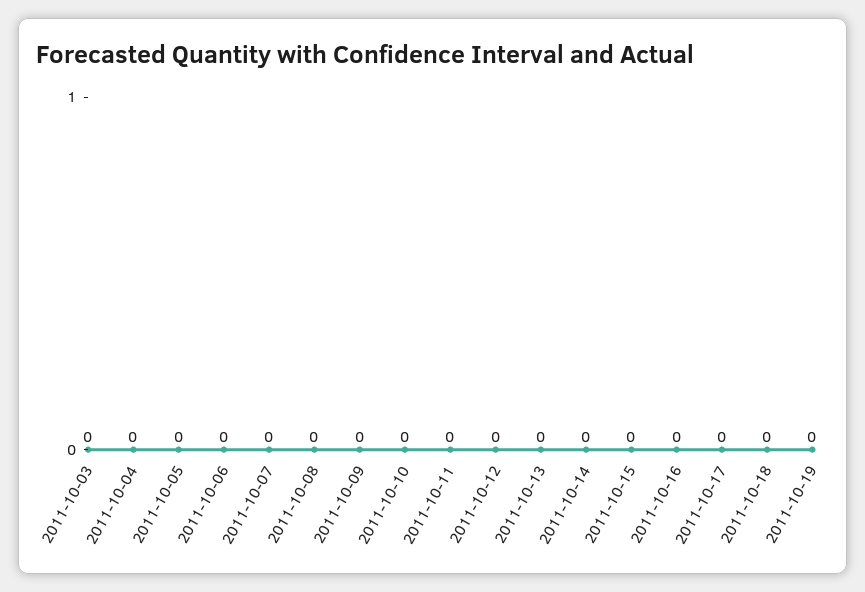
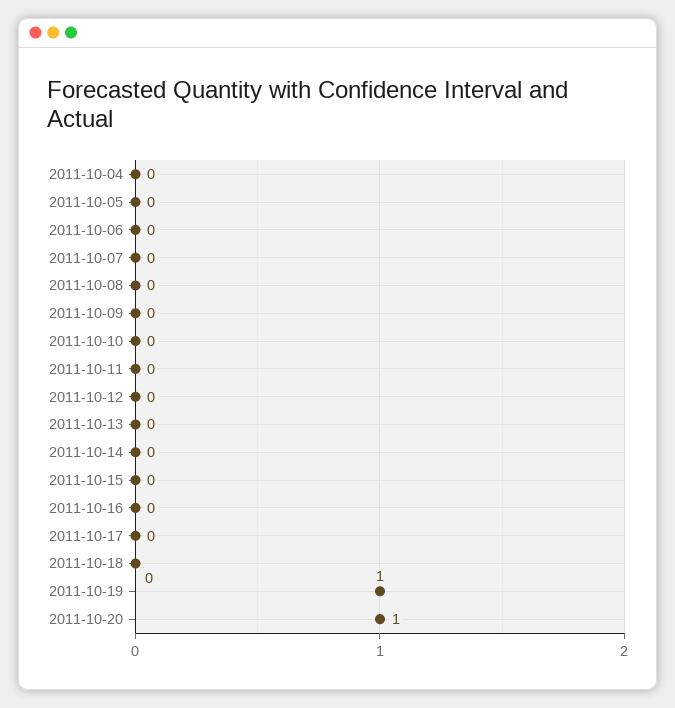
2011-10-03: 0 -> none
2011-10-19: 0 -> 1
2011-10-20: none -> 1

